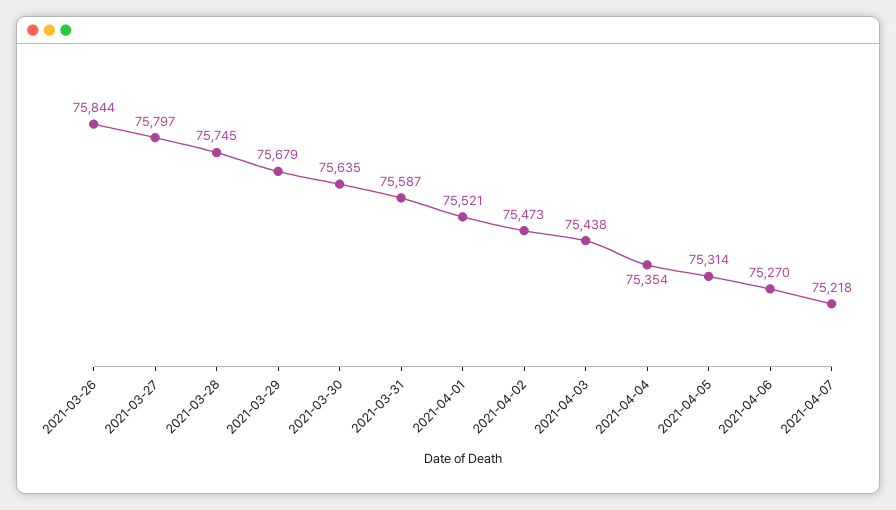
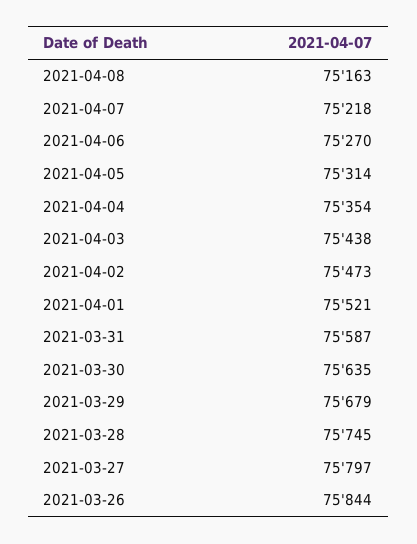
2021-04-08: none -> 75163

